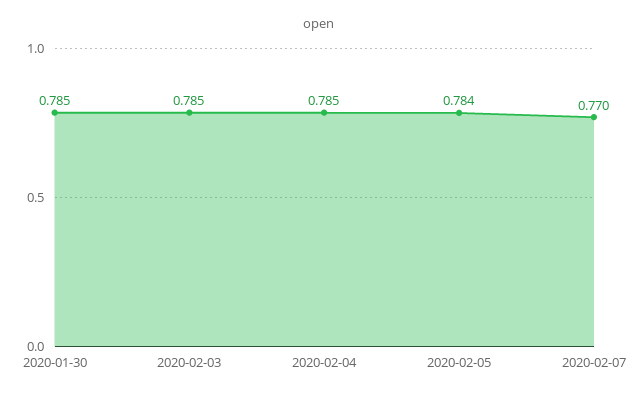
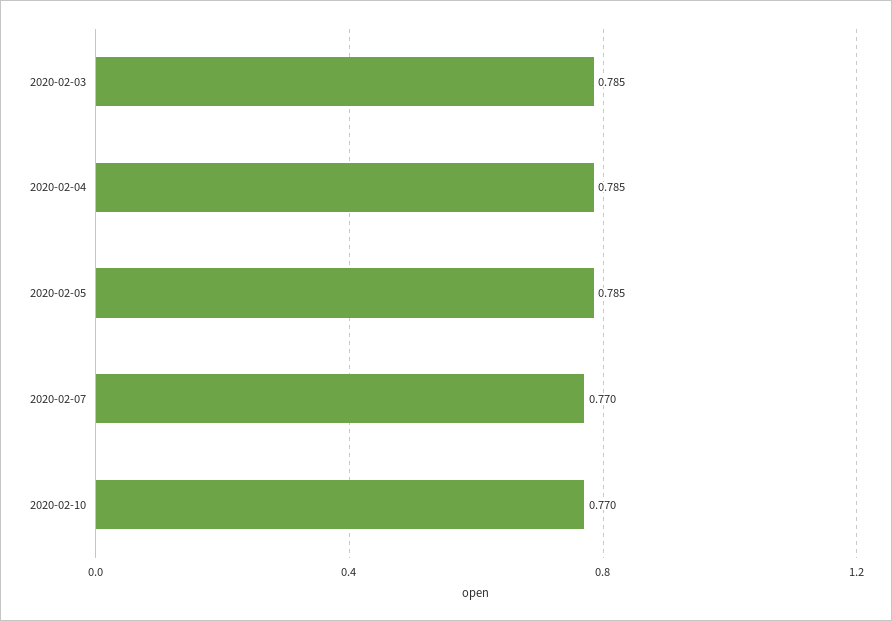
2020-01-30: 0.785 -> none
2020-02-05: 0.784 -> 0.785
2020-02-10: none -> 0.77

